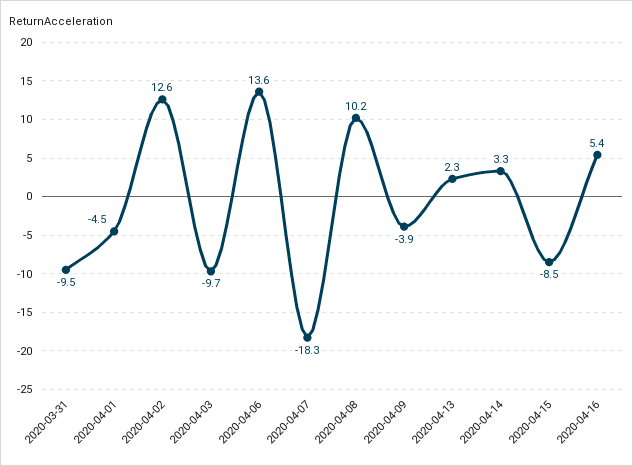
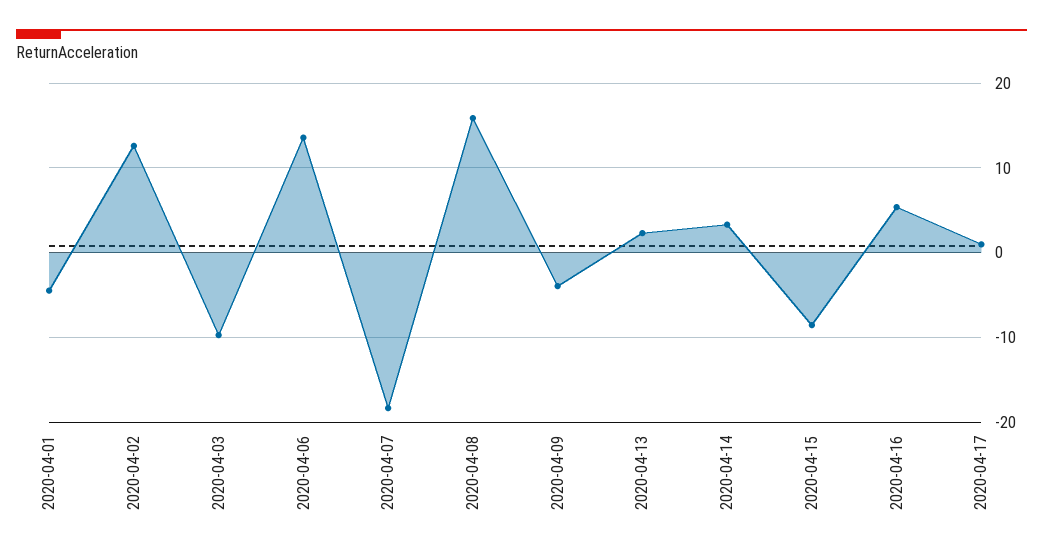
2020-03-31: -9.5 -> none
2020-04-08: 10.2 -> 16
2020-04-17: none -> 1

